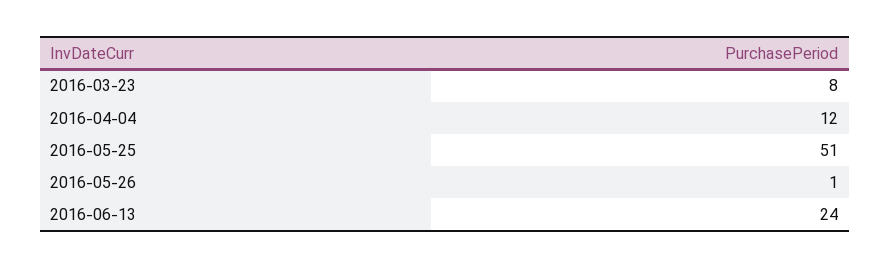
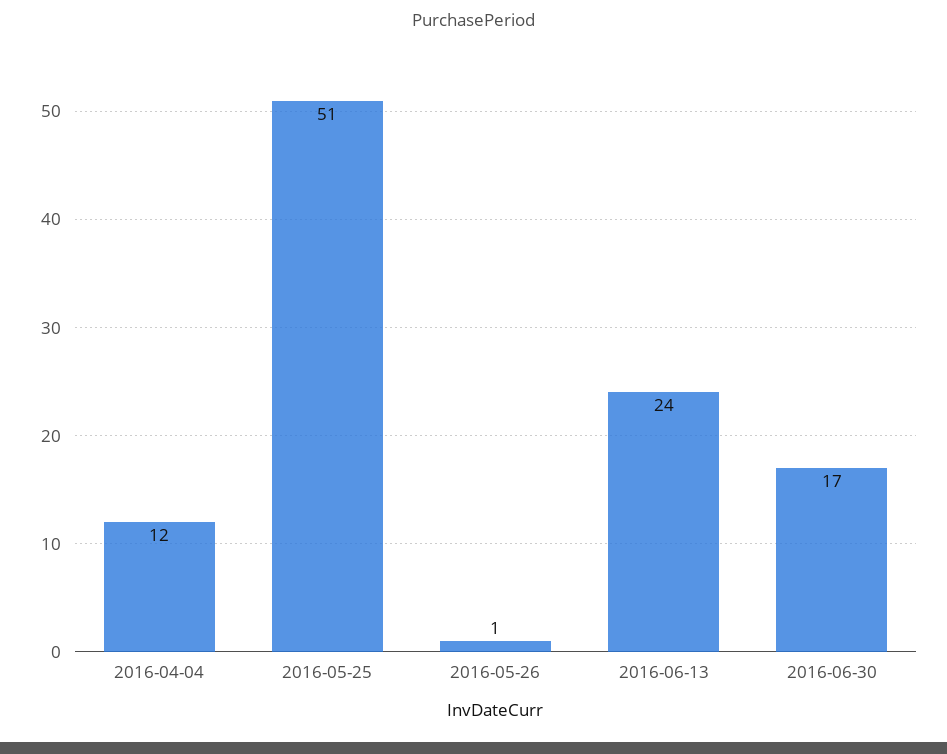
2016-03-23: 8 -> none
2016-06-30: none -> 17

